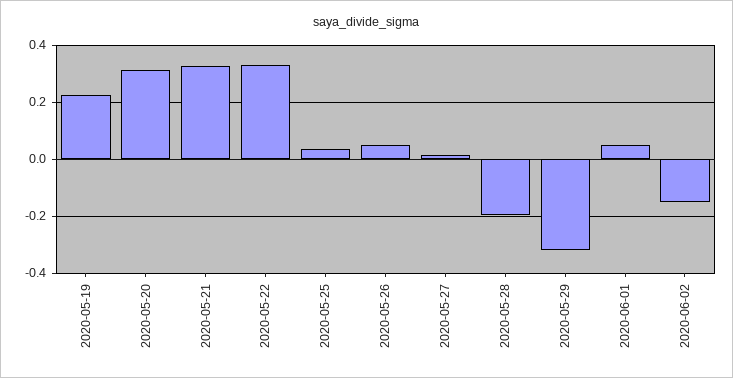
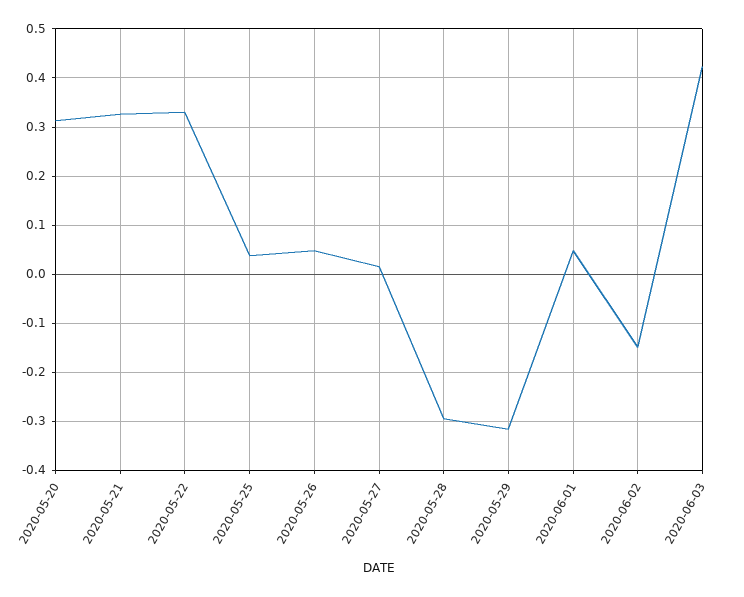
2020-05-19: 0.225 -> none
2020-05-28: -0.2 -> -0.3
2020-06-03: none -> 0.42

